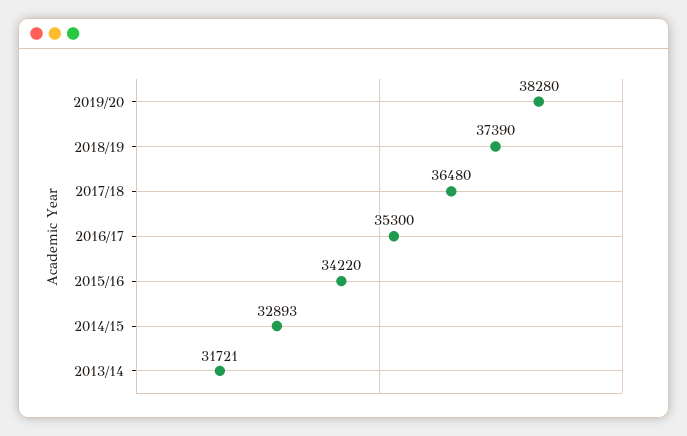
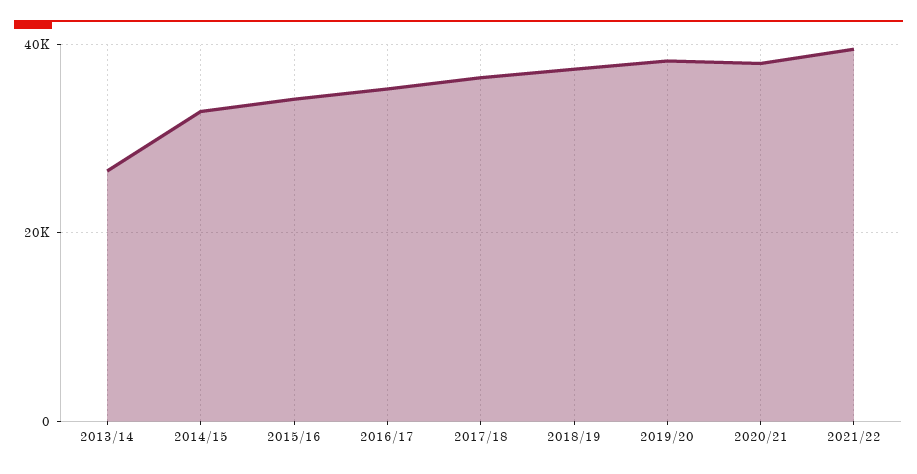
2013/14: 31721 -> 26000
2020/21: none -> 38000
2021/22: none -> 40000

